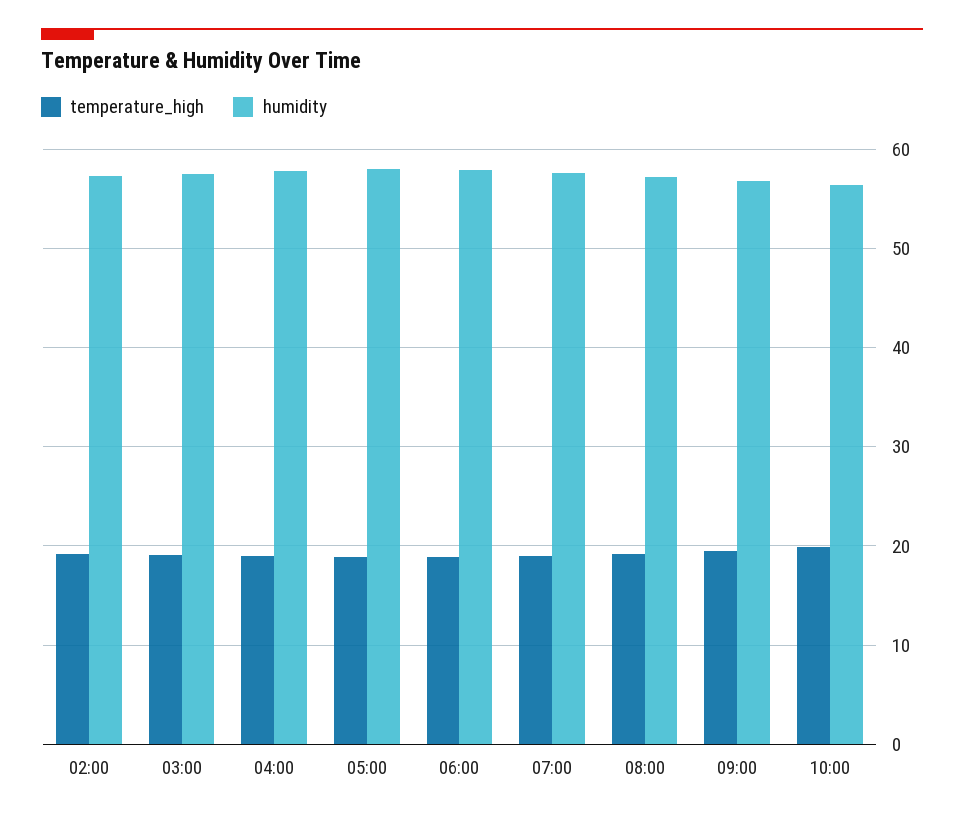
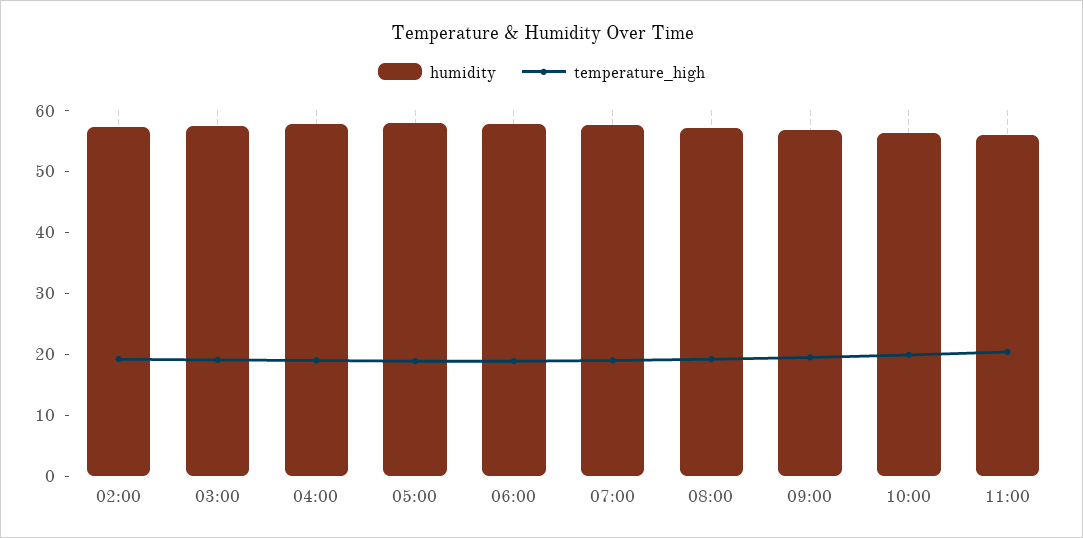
humidity, 11:00: none -> 56
temperature_high, 11:00: none -> 20

